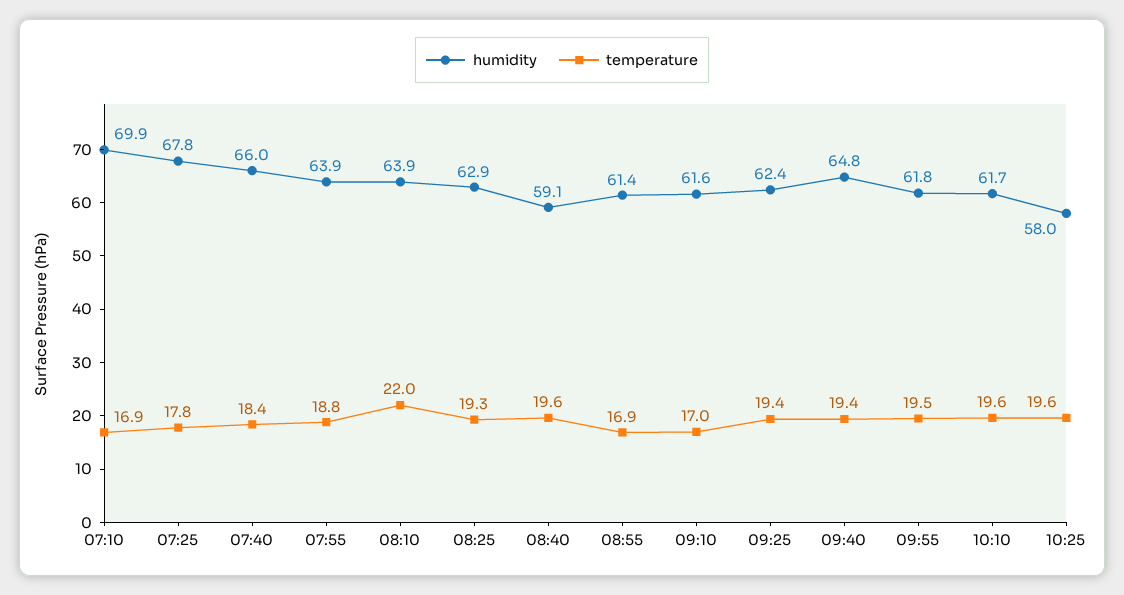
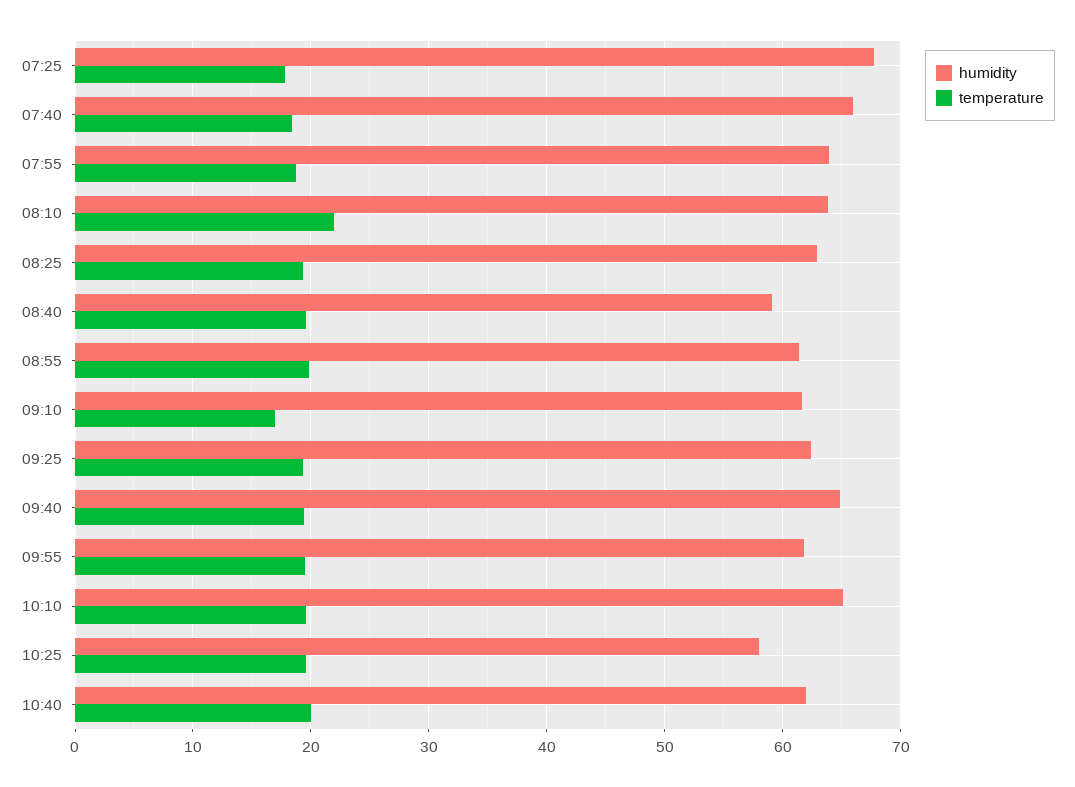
humidity, 07:10: 69.9 -> none
temperature, 07:10: 16.9 -> none
temperature, 08:55: 16.9 -> 20
humidity, 10:10: 61.7 -> 65
humidity, 10:40: none -> 62
temperature, 10:40: none -> 20

